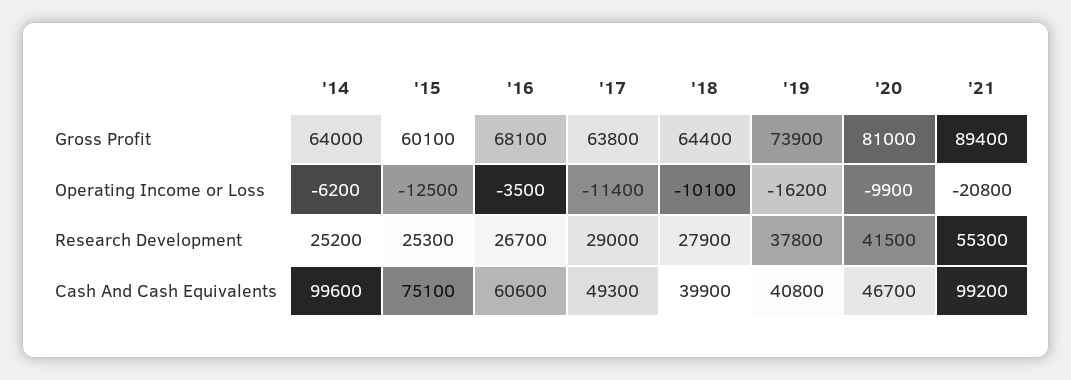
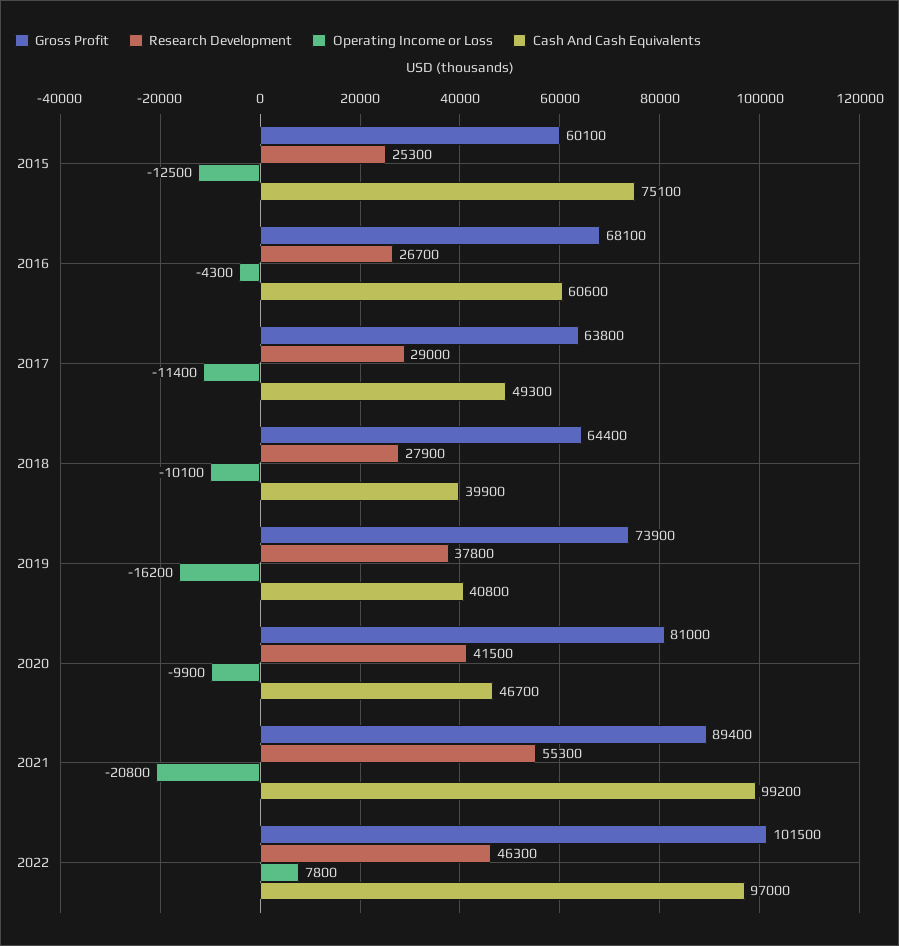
Gross Profit, '14: 64000 -> none
Operating Income or Loss, '14: -6200 -> none
Operating Income or Loss, '16: -3500 -> -4300
Research Development, '14: 25200 -> none
Cash And Cash Equivalents, '14: 99600 -> none
Gross Profit, 2022: none -> 101500
Research Development, 2022: none -> 46300
Operating Income or Loss, 2022: none -> 7800
Cash And Cash Equivalents, 2022: none -> 97000

